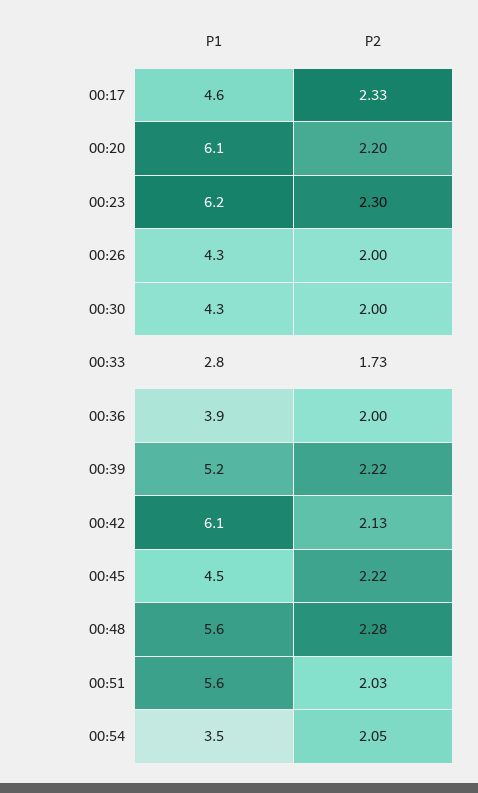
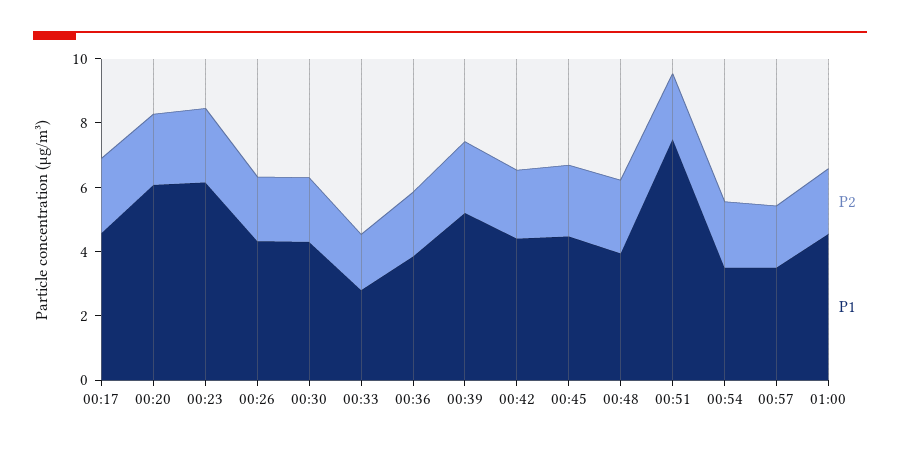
P1, 00:42: 6.1 -> 4.5
P1, 00:48: 5.6 -> 4
P1, 00:51: 5.6 -> 7.5
P2, 00:57: none -> 2
P1, 00:57: none -> 3.5
P2, 01:00: none -> 2
P1, 01:00: none -> 4.5

